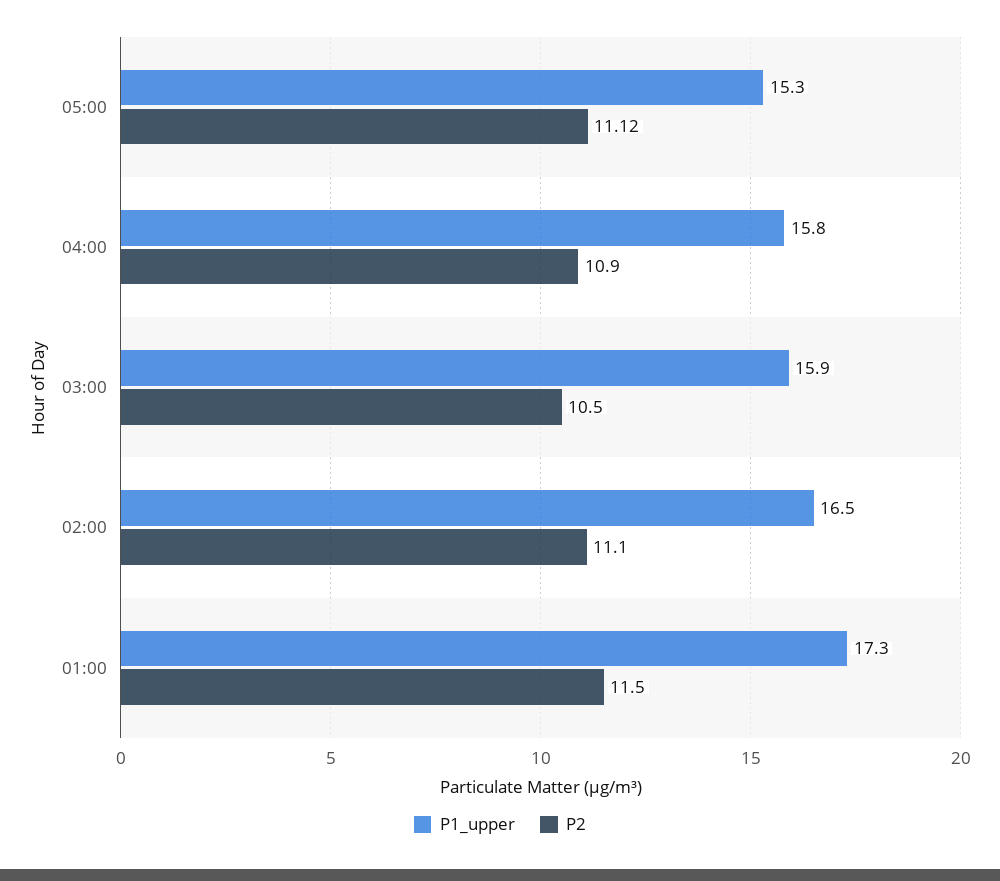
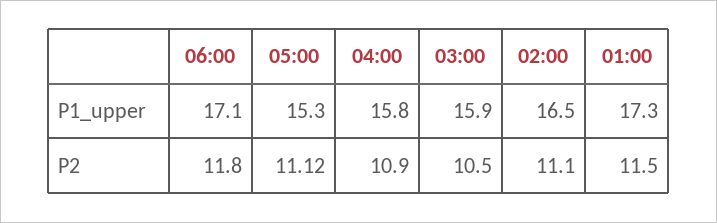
P1_upper, 06:00: none -> 17.1
P2, 06:00: none -> 11.8

